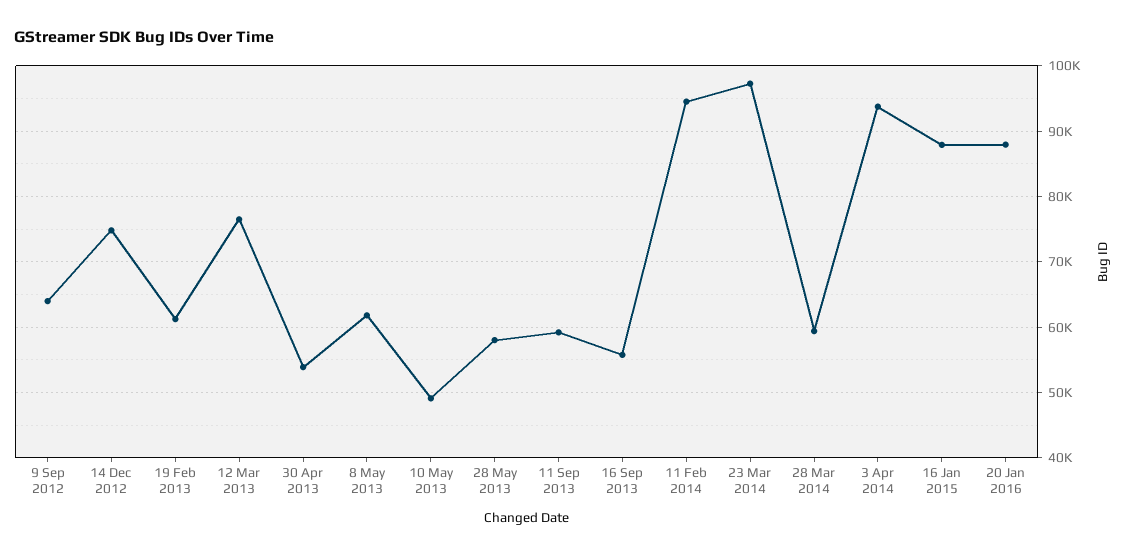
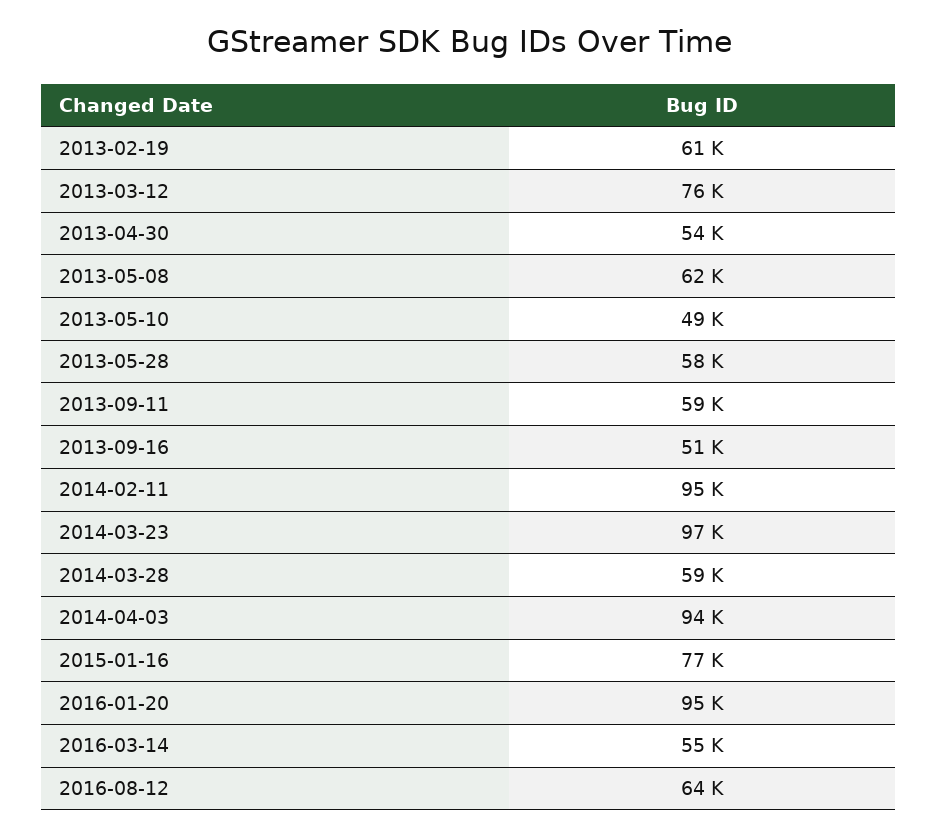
9 Sep 2012: 64000 -> none
14 Dec 2012: 75000 -> none
16 Sep 2013: 56000 -> 51000
16 Jan 2015: 88000 -> 77000
20 Jan 2016: 88000 -> 95000
2016-03-14: none -> 55000
2016-08-12: none -> 64000

